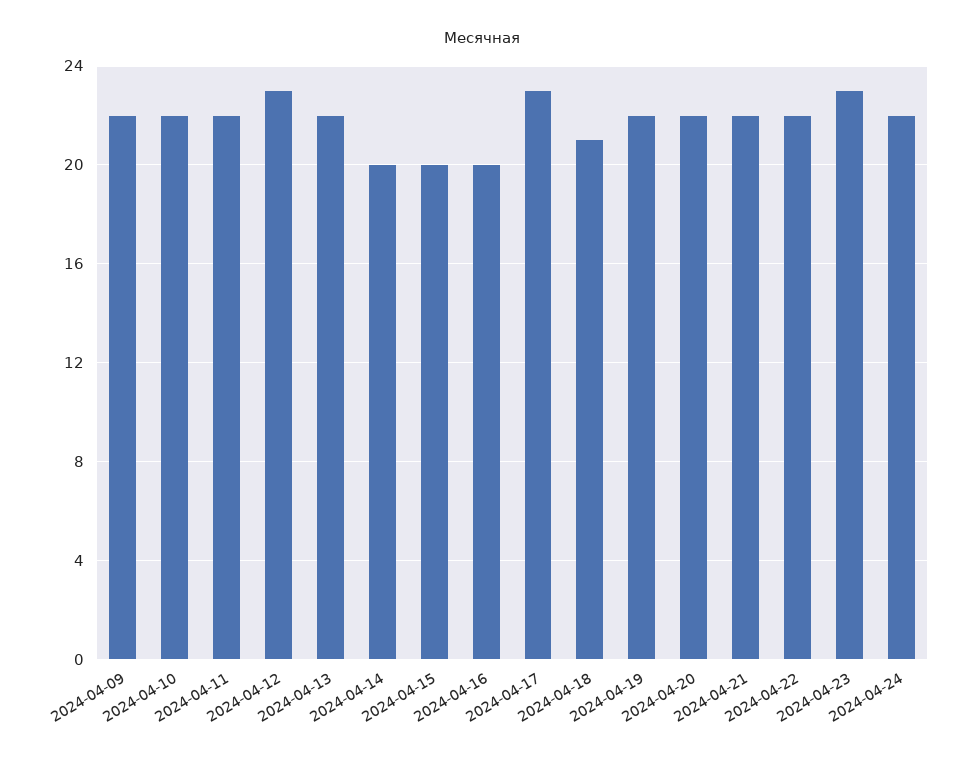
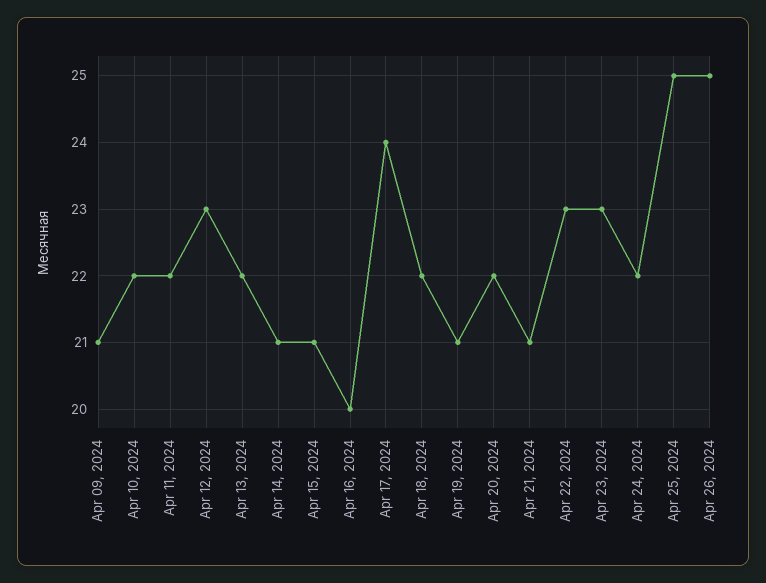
2024-04-09: 22 -> 21
2024-04-14: 20 -> 21
2024-04-15: 20 -> 21
2024-04-17: 23 -> 24
2024-04-18: 21 -> 22
2024-04-19: 22 -> 21
2024-04-21: 22 -> 21
2024-04-22: 22 -> 23
Apr 25, 2024: none -> 25
Apr 26, 2024: none -> 25

